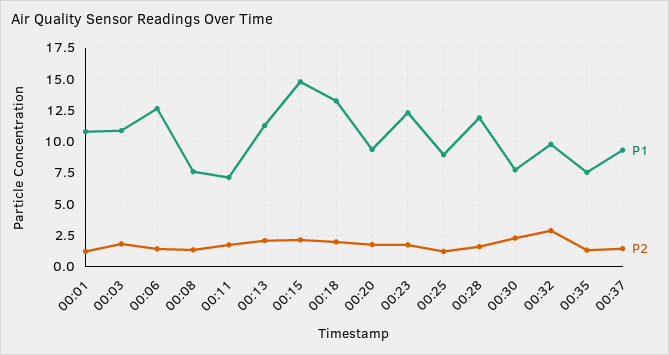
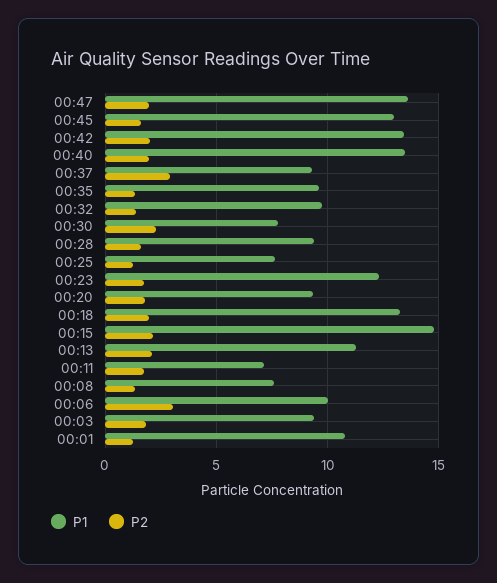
P1, 00:03: 11 -> 9.5
P1, 00:06: 12.5 -> 10
P2, 00:06: 1.5 -> 3
P1, 00:25: 9 -> 7.5
P1, 00:28: 12 -> 9.5
P2, 00:32: 3 -> 1.5
P1, 00:35: 7.5 -> 9.5
P2, 00:37: 1.5 -> 3
P1, 00:47: none -> 13.5
P2, 00:47: none -> 2
P1, 00:45: none -> 13
P2, 00:45: none -> 1.5
P1, 00:42: none -> 13.5
P2, 00:42: none -> 2
P1, 00:40: none -> 13.5
P2, 00:40: none -> 2

